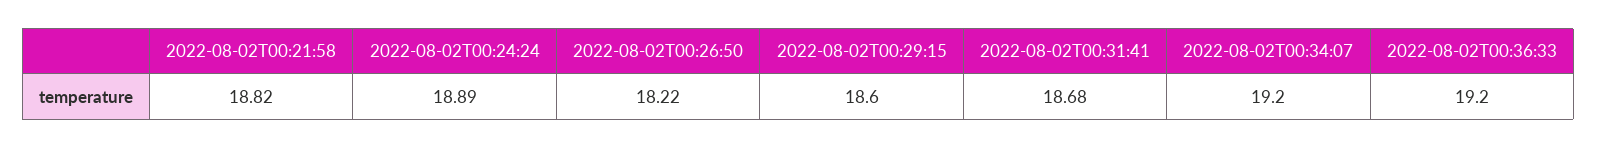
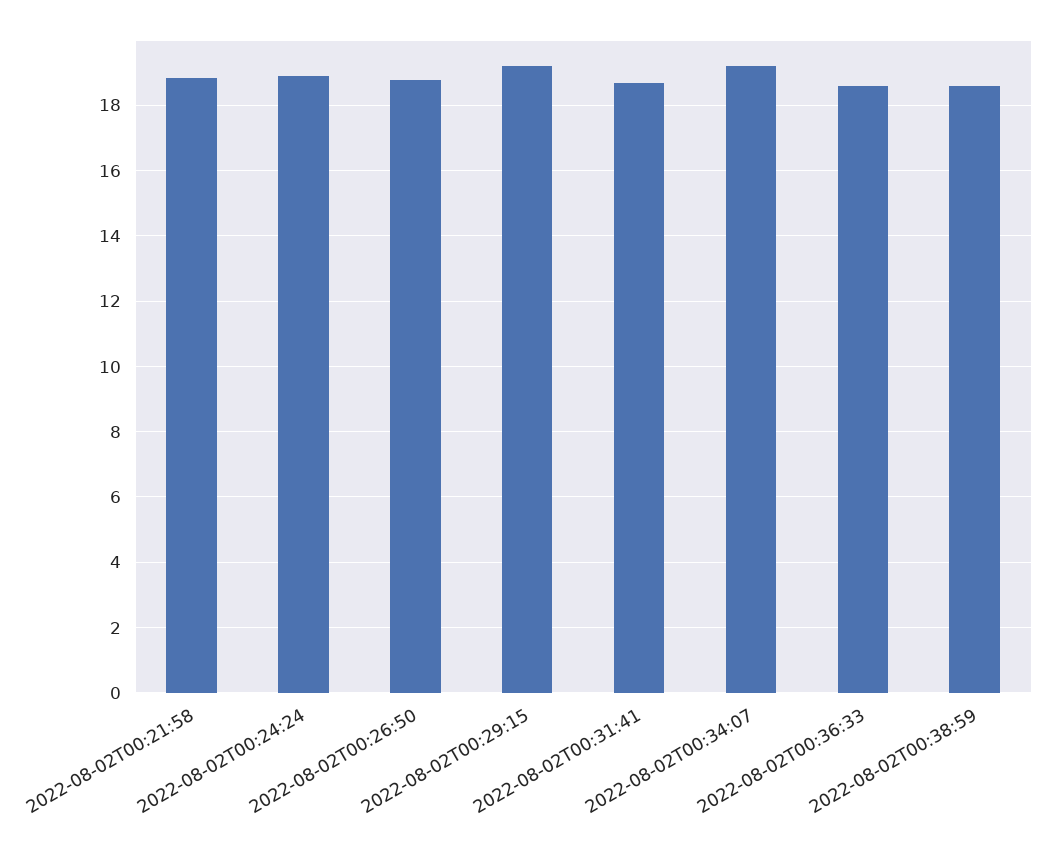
2022-08-02T00:26:50: 18.22 -> 18.8
2022-08-02T00:29:15: 18.6 -> 19.2
2022-08-02T00:36:33: 19.2 -> 18.6
2022-08-02T00:38:59: none -> 18.6

